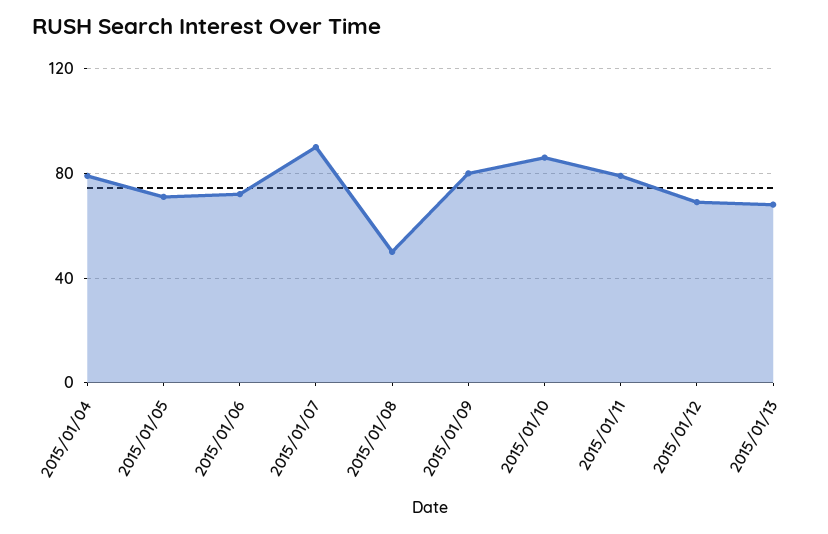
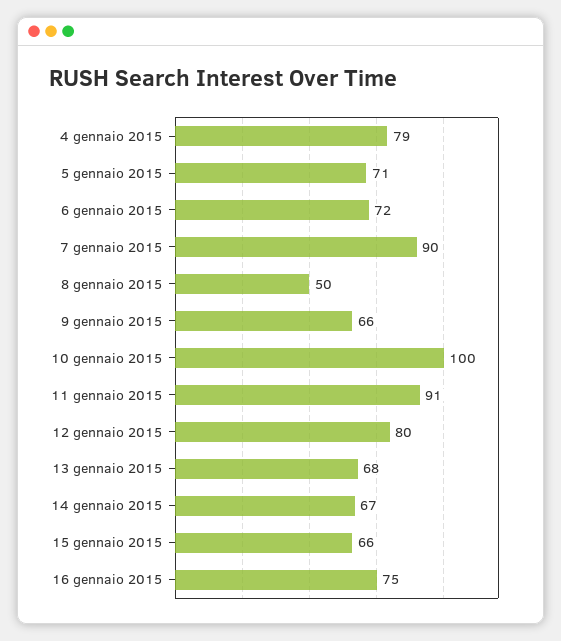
2015/01/09: 80 -> 66
2015/01/10: 85 -> 100
2015/01/11: 80 -> 91
2015/01/12: 70 -> 80
14 gennaio 2015: none -> 67
15 gennaio 2015: none -> 66
16 gennaio 2015: none -> 75

